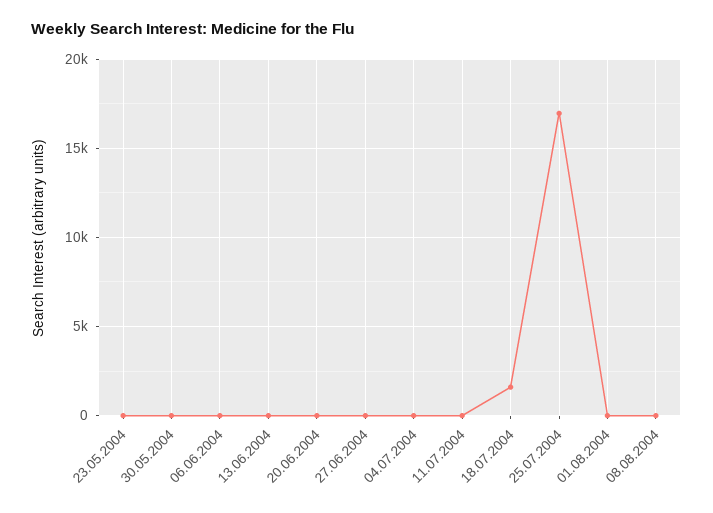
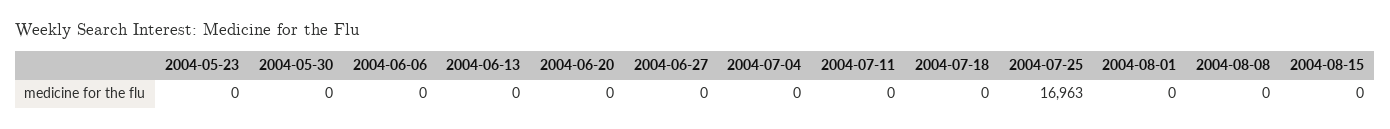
18.07.2004: 1500 -> 0
2004-08-15: none -> 0

